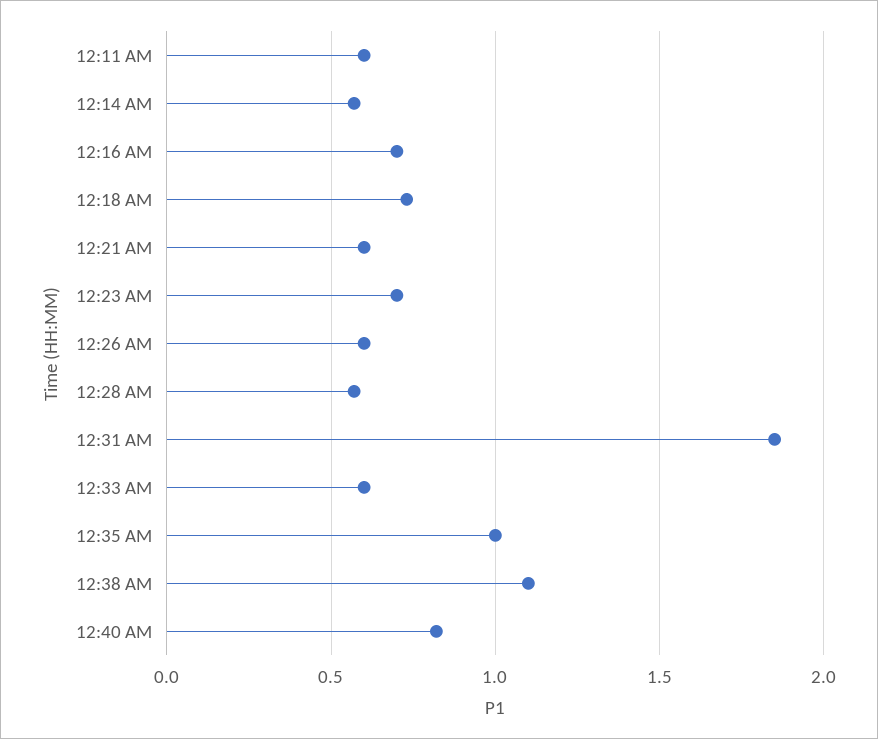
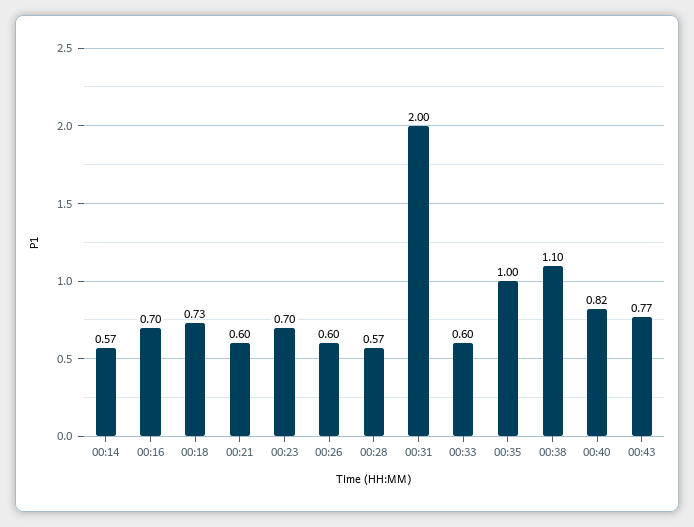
12:11 AM: 0.6 -> none
12:31 AM: 1.85 -> 2
00:43: none -> 0.77

